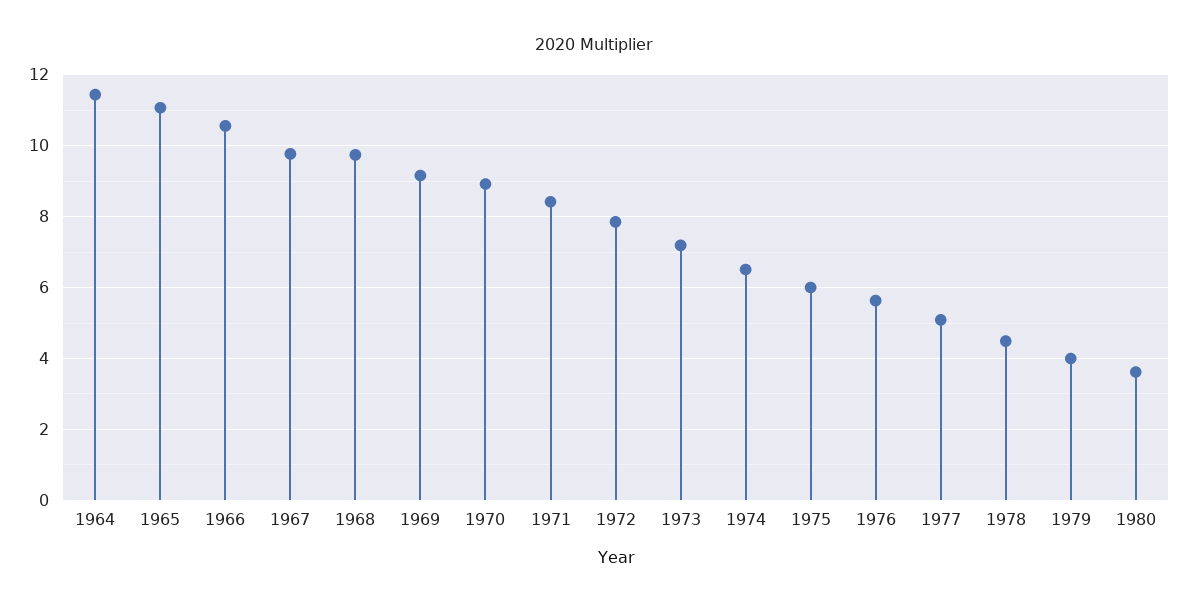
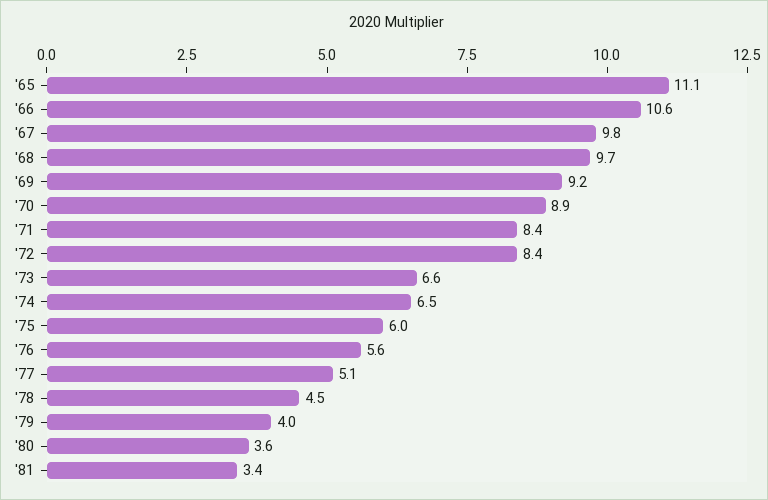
1964: 11.4 -> none
1972: 7.8 -> 8.4
1973: 7.2 -> 6.6
'81: none -> 3.4

